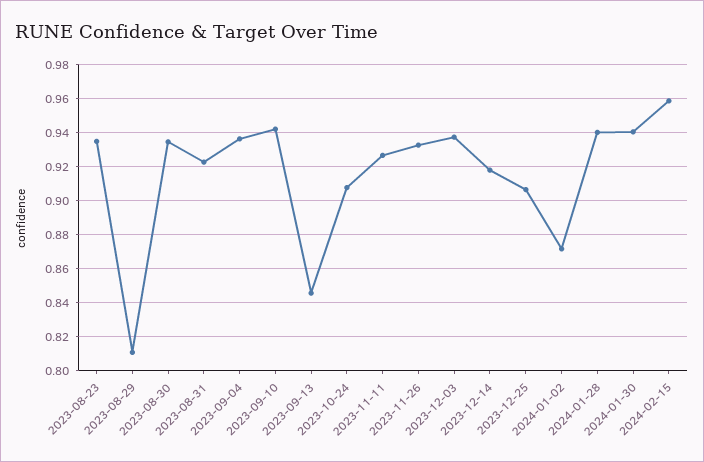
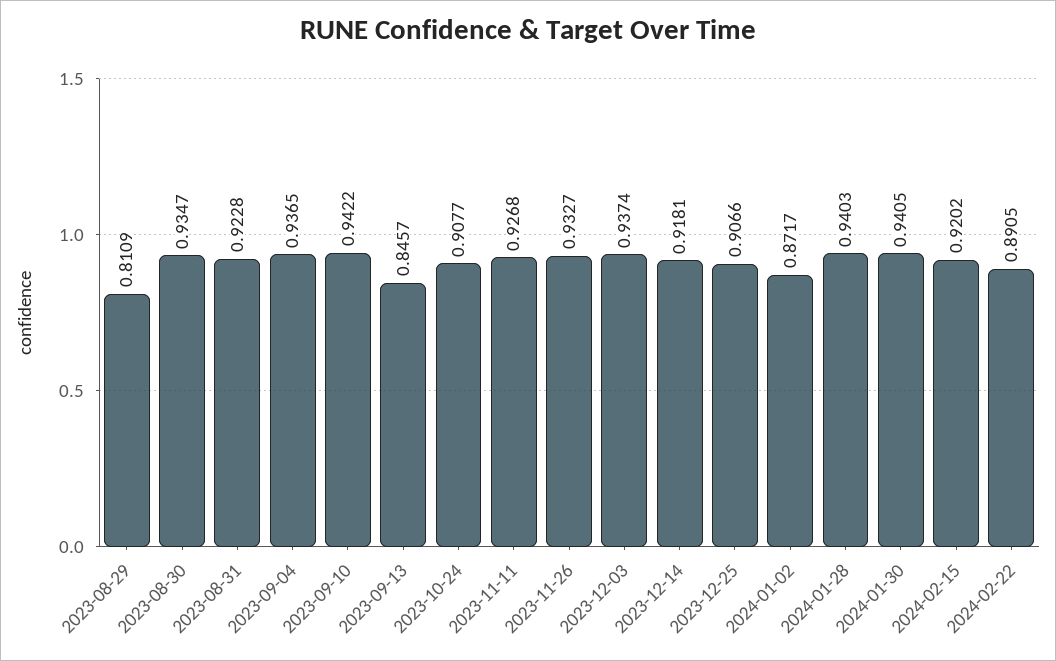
2023-08-23: 0.935 -> none
2024-02-15: 0.96 -> 0.9202
2024-02-22: none -> 0.8905

